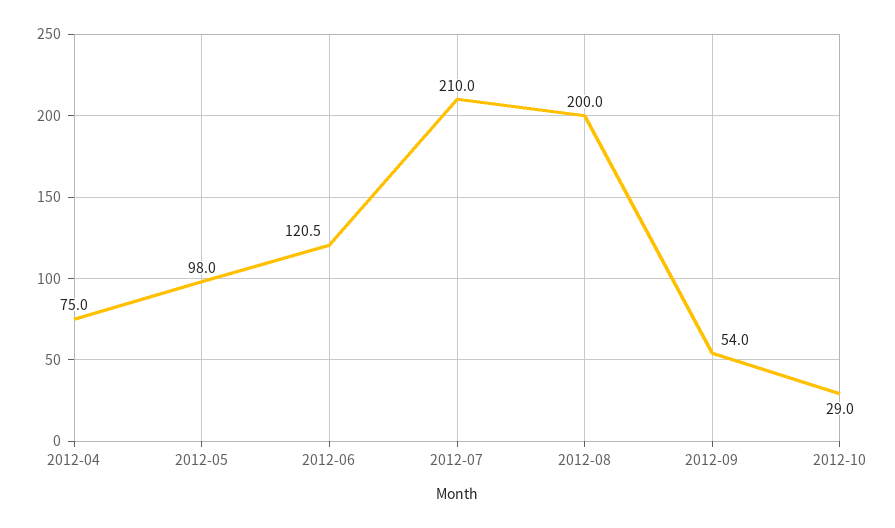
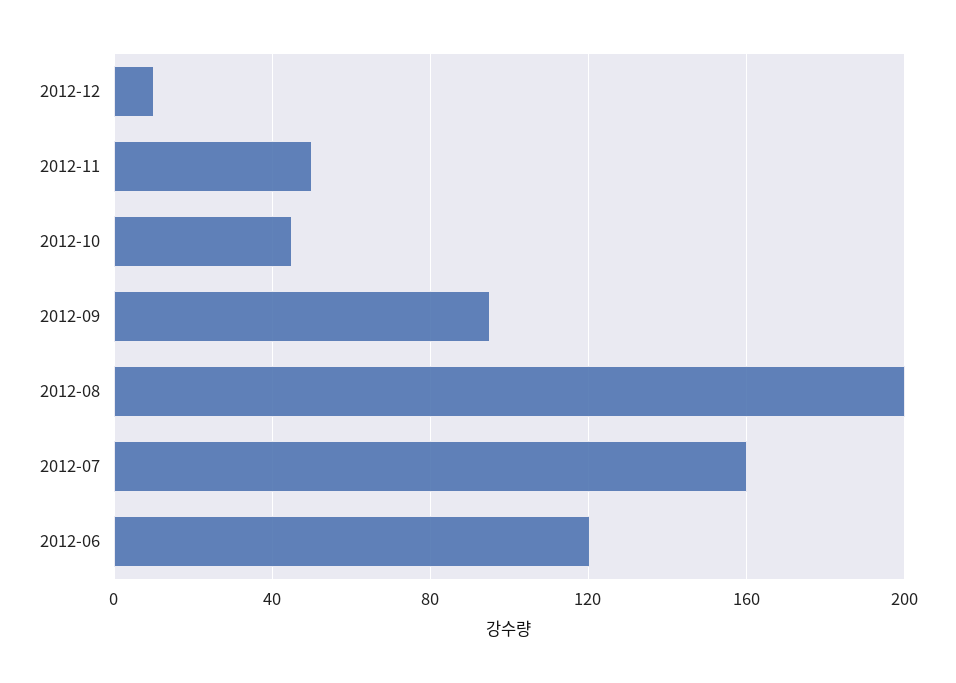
2012-04: 75 -> none
2012-05: 98 -> none
2012-07: 210 -> 160
2012-09: 54 -> 95
2012-10: 29 -> 45
2012-12: none -> 10
2012-11: none -> 50

